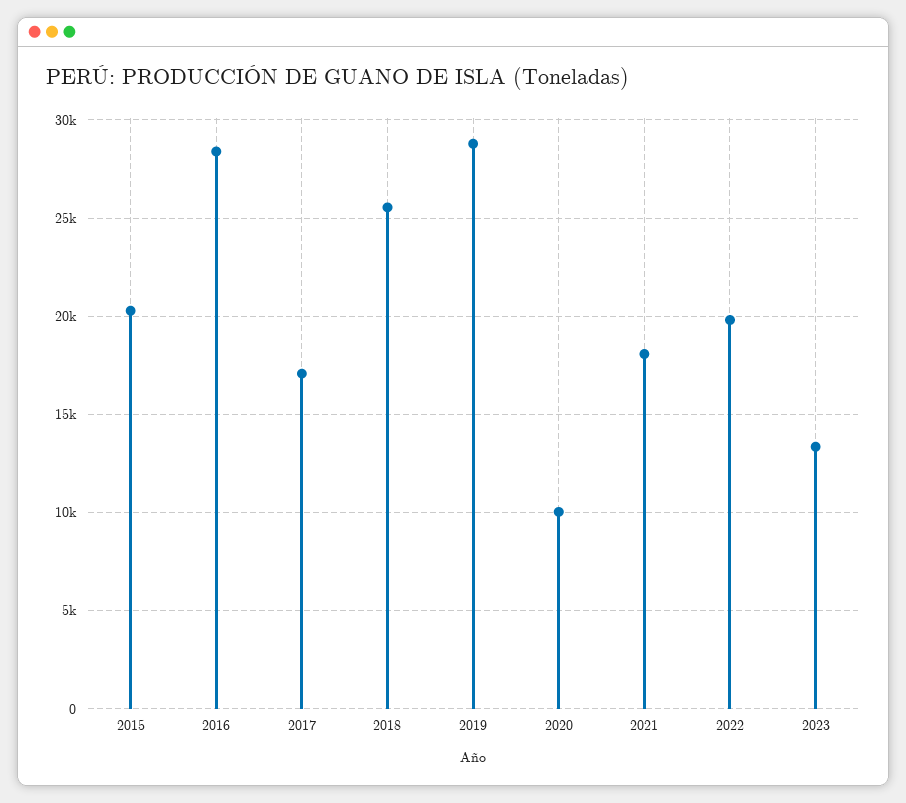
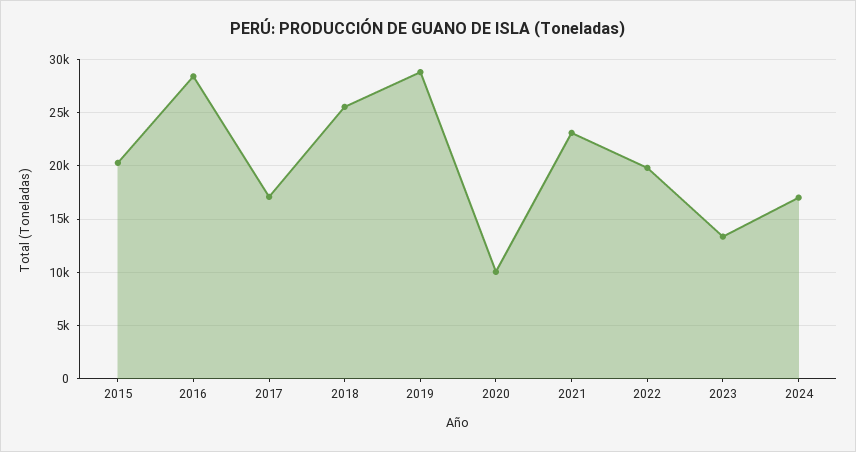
2021: 18000 -> 23000
2024: none -> 17000

